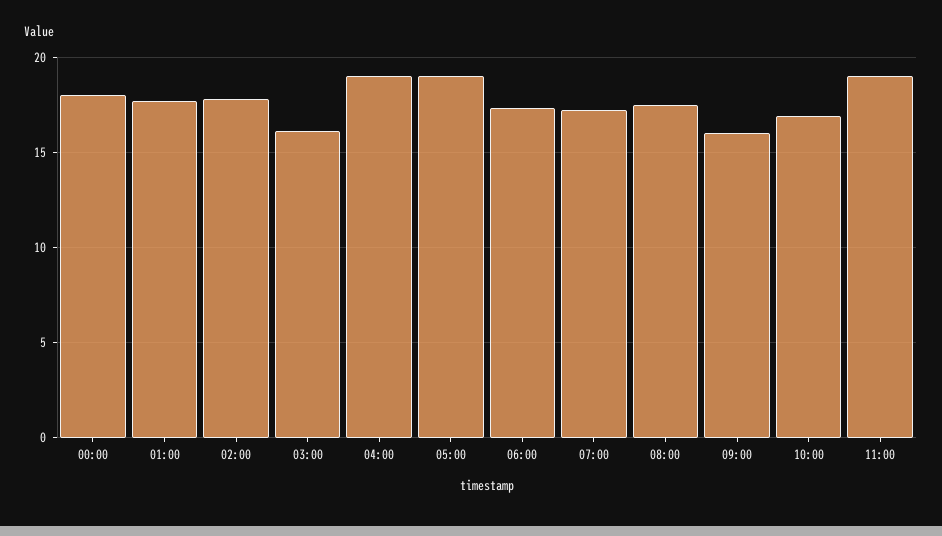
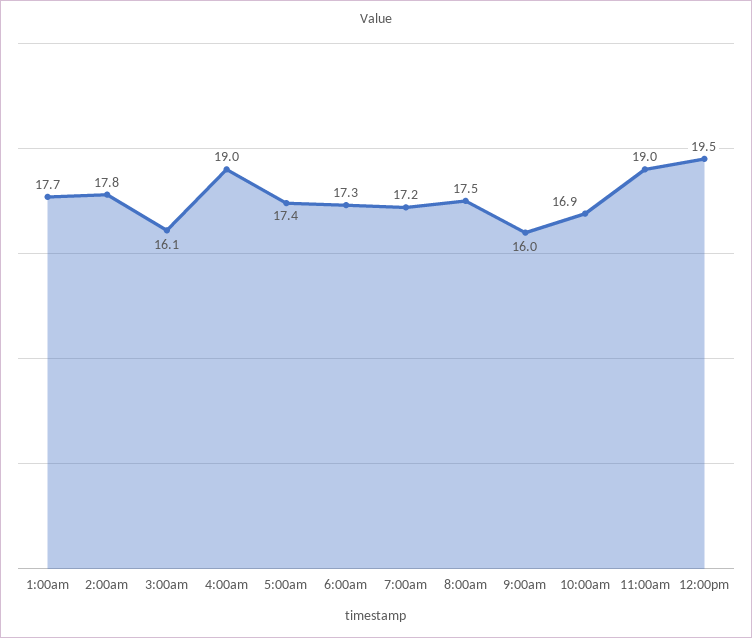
00:00: 18 -> none
05:00: 19 -> 17.4
12:00pm: none -> 19.5

